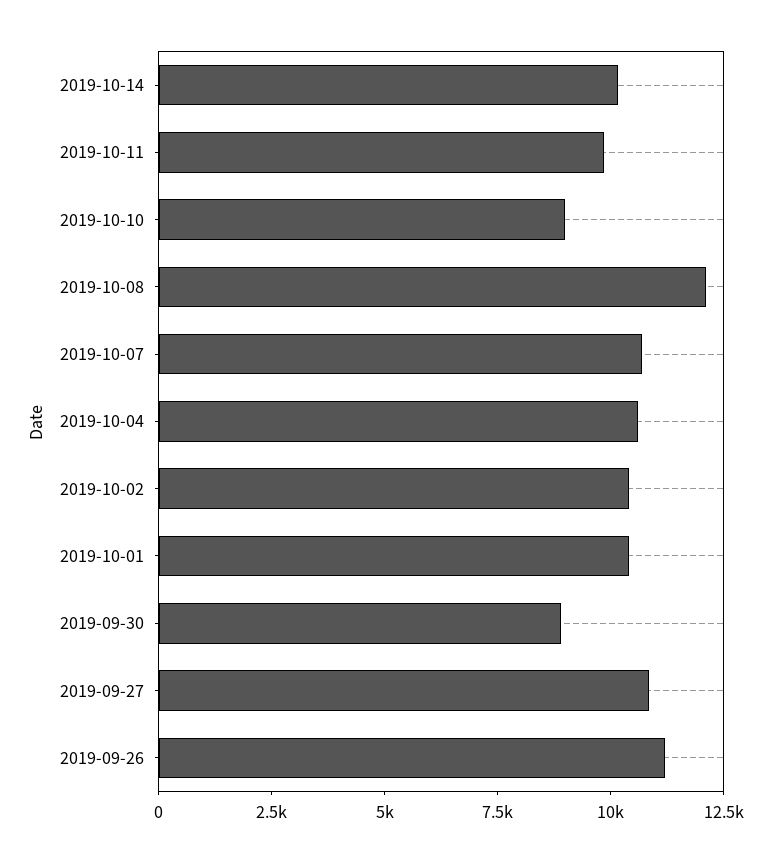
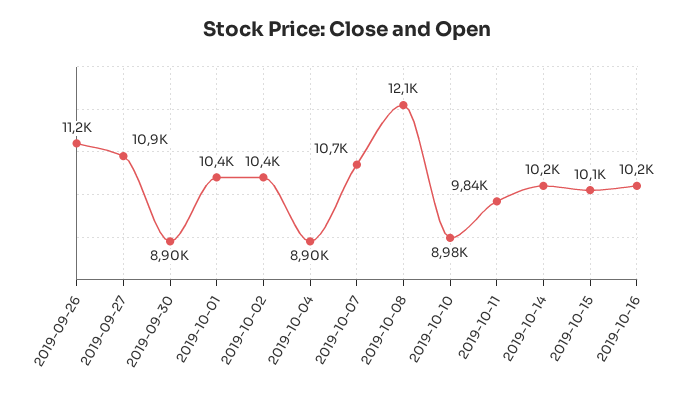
2019-10-04: 10500 -> 8900
2019-10-15: none -> 10100
2019-10-16: none -> 10200

